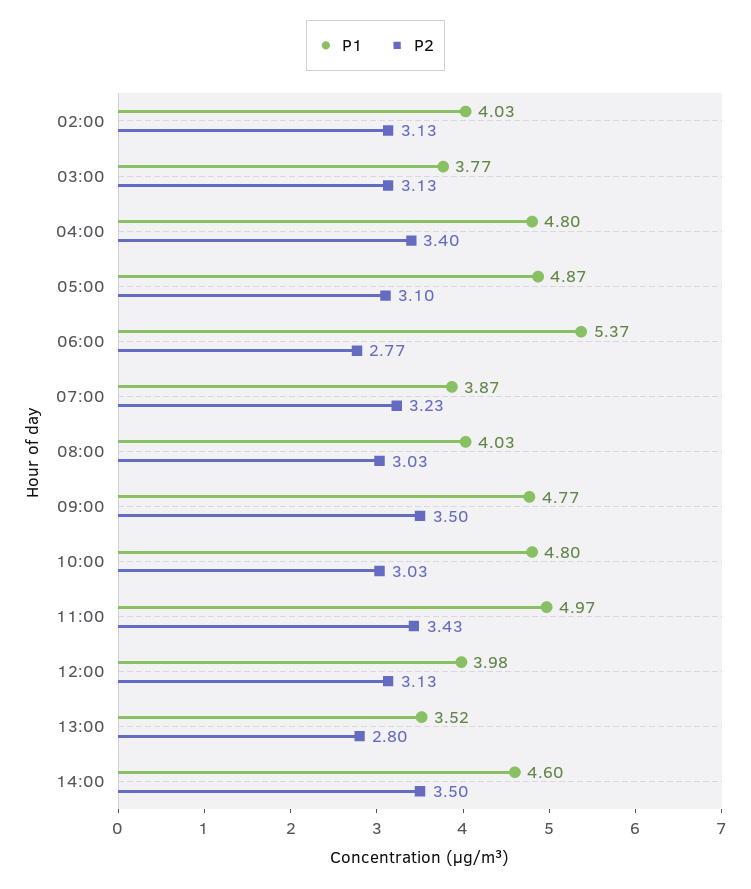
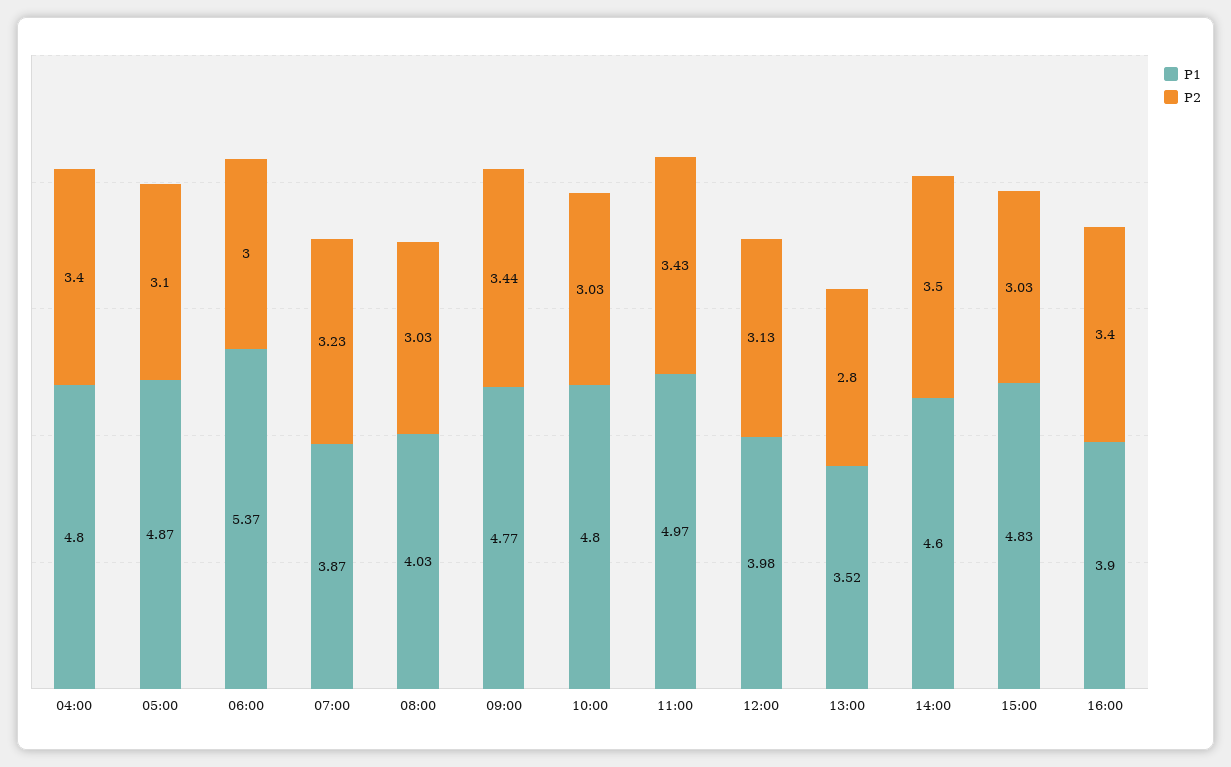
P1, 02:00: 4.03 -> none
P2, 02:00: 3.13 -> none
P1, 03:00: 3.77 -> none
P2, 03:00: 3.13 -> none
P2, 06:00: 2.77 -> 3
P2, 09:00: 3.5 -> 3.44
P1, 15:00: none -> 4.83
P2, 15:00: none -> 3.03
P1, 16:00: none -> 3.9
P2, 16:00: none -> 3.4

